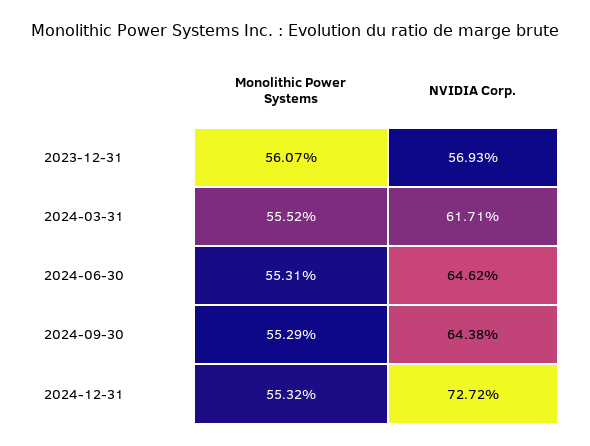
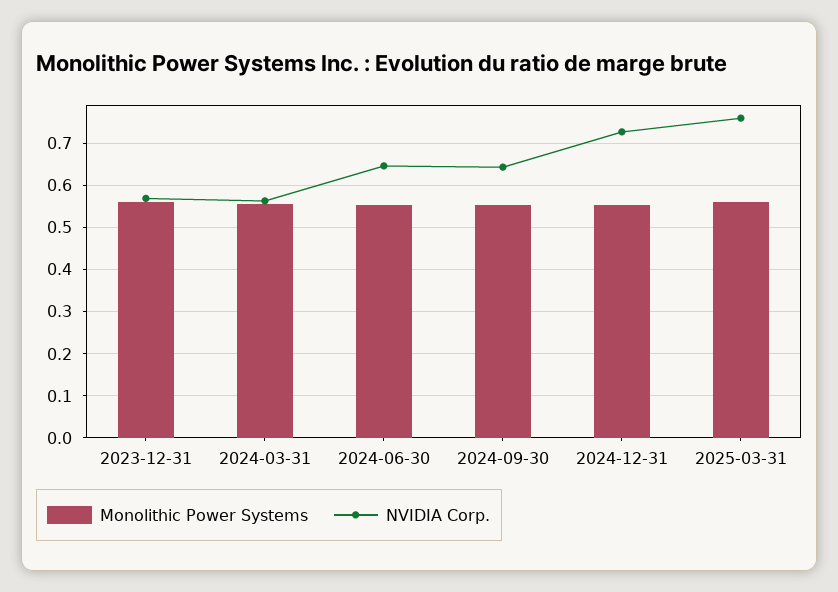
NVIDIA Corp., 2024-03-31: 0.6171 -> 0.56
Monolithic Power Systems, 2025-03-31: none -> 0.56
NVIDIA Corp., 2025-03-31: none -> 0.76

